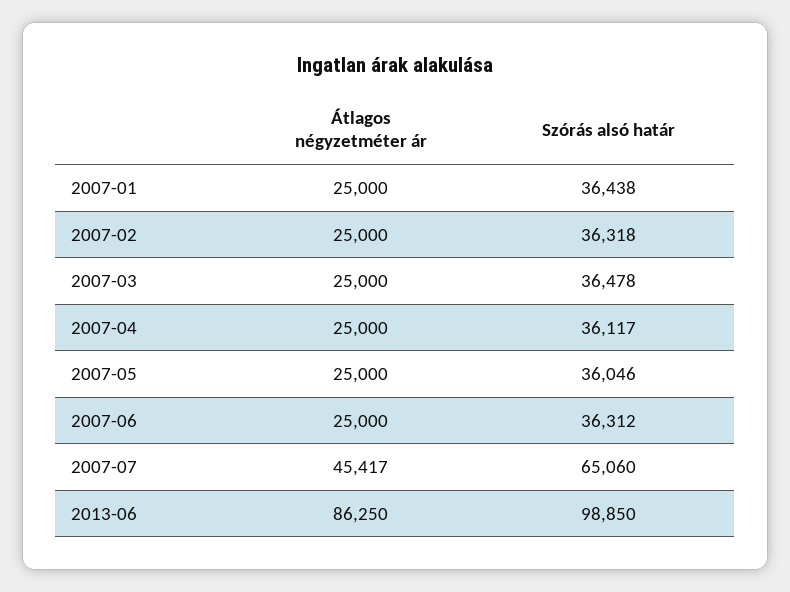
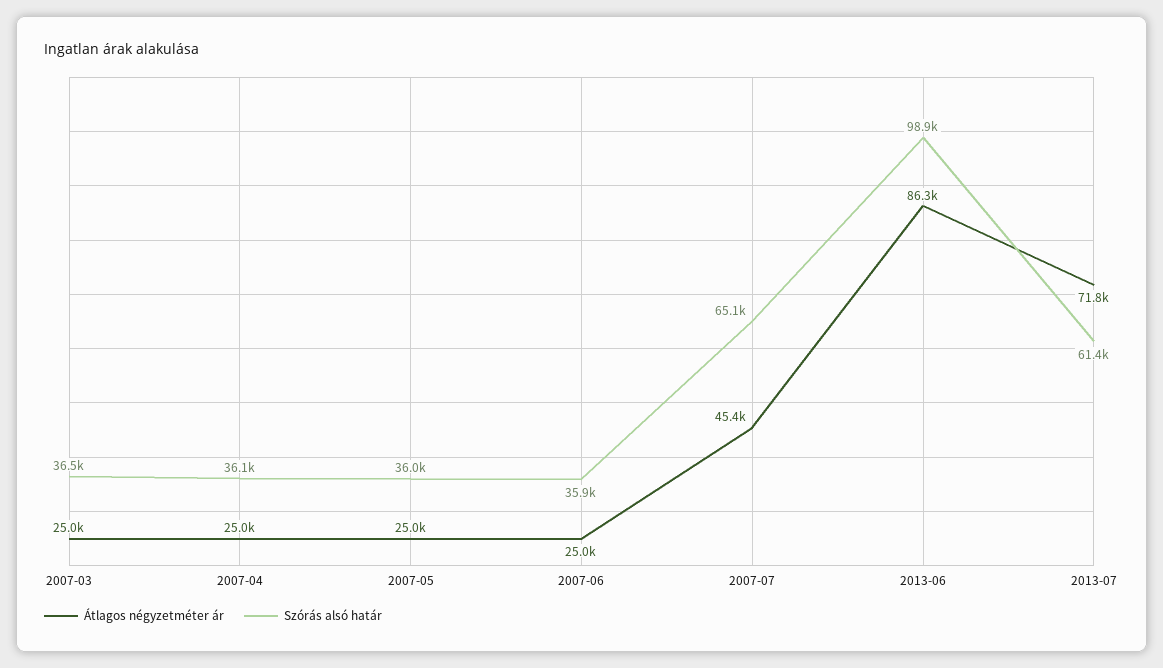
Átlagos négyzetméter ár, 2007-01: 25000 -> none
Szórás alsó határ, 2007-01: 36438 -> none
Átlagos négyzetméter ár, 2007-02: 25000 -> none
Szórás alsó határ, 2007-02: 36318 -> none
Szórás alsó határ, 2007-06: 36312 -> 35900
Átlagos négyzetméter ár, 2013-07: none -> 71800
Szórás alsó határ, 2013-07: none -> 61400

